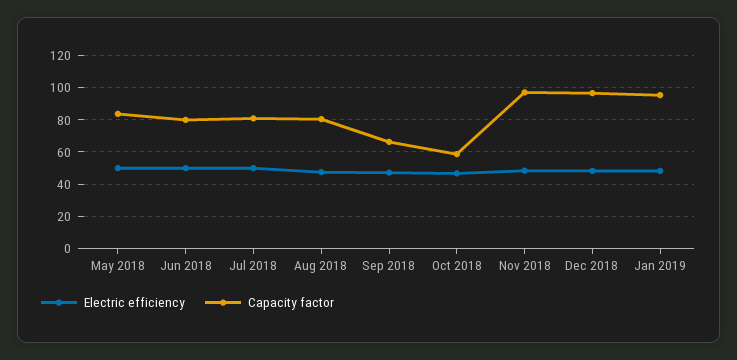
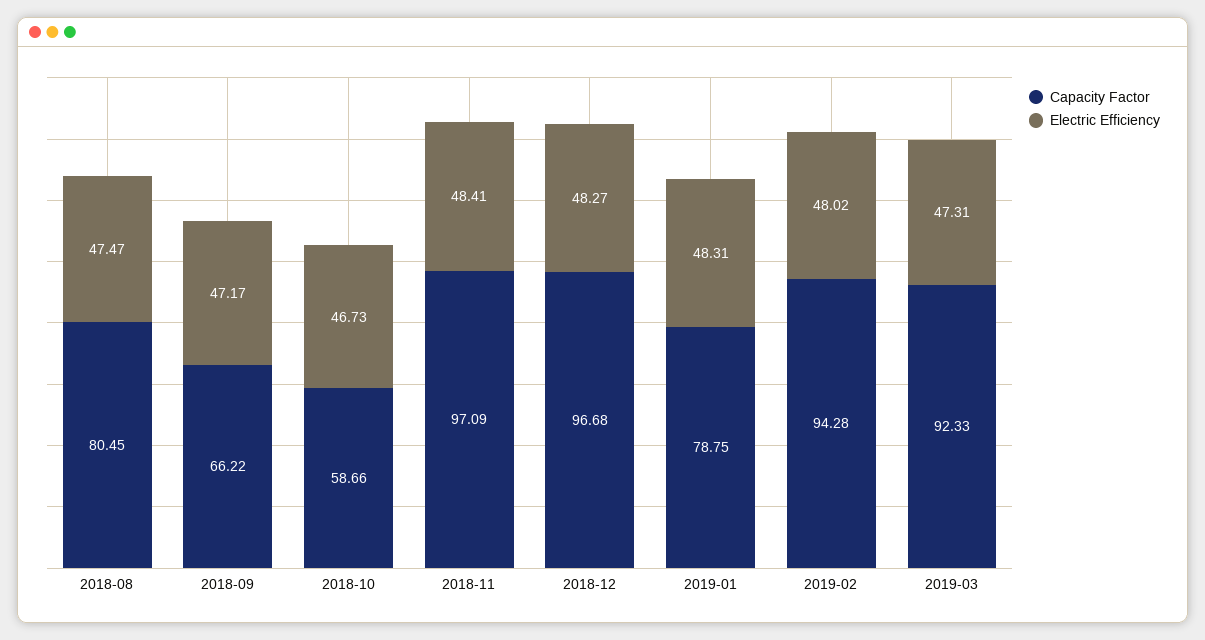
Electric efficiency, May 2018: 50 -> none
Capacity factor, May 2018: 85 -> none
Electric efficiency, Jun 2018: 50 -> none
Capacity factor, Jun 2018: 80 -> none
Electric efficiency, Jul 2018: 50 -> none
Capacity factor, Jul 2018: 80 -> none
Capacity factor, Jan 2019: 95 -> 78.75
Capacity factor, 2019-02: none -> 94.28
Electric efficiency, 2019-02: none -> 48.02
Capacity factor, 2019-03: none -> 92.33
Electric efficiency, 2019-03: none -> 47.31

